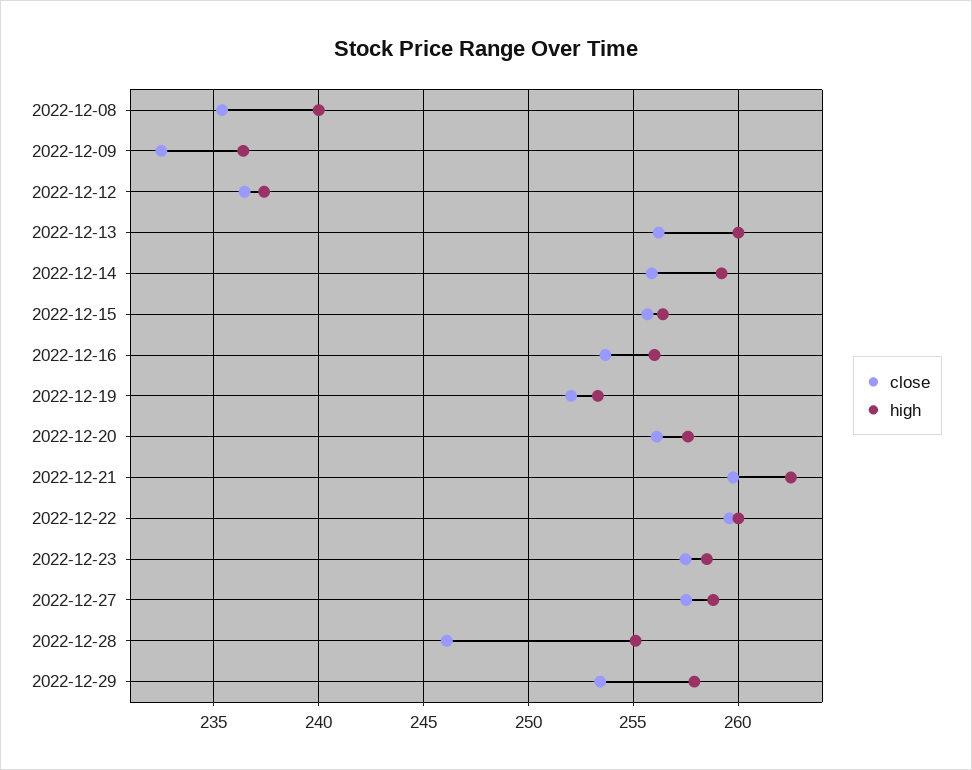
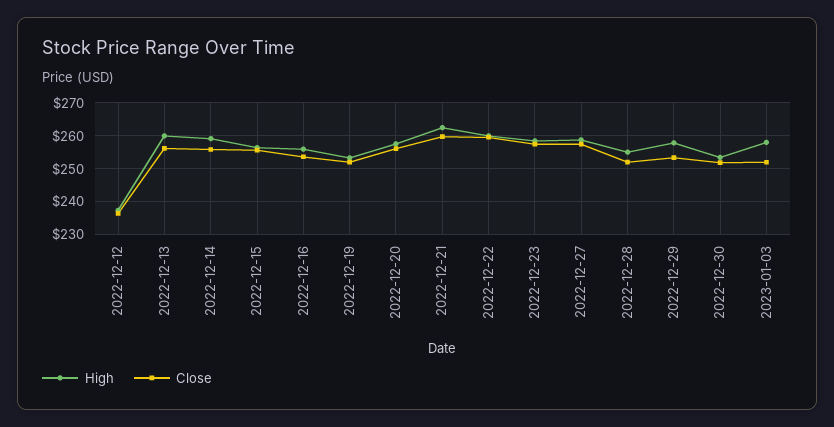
close, 2022-12-08: 235.5 -> none
high, 2022-12-08: 240 -> none
close, 2022-12-09: 232.5 -> none
high, 2022-12-09: 236.5 -> none
close, 2022-12-28: 246 -> 252
high, 2022-12-30: none -> 254
close, 2022-12-30: none -> 252
high, 2023-01-03: none -> 258
close, 2023-01-03: none -> 252

